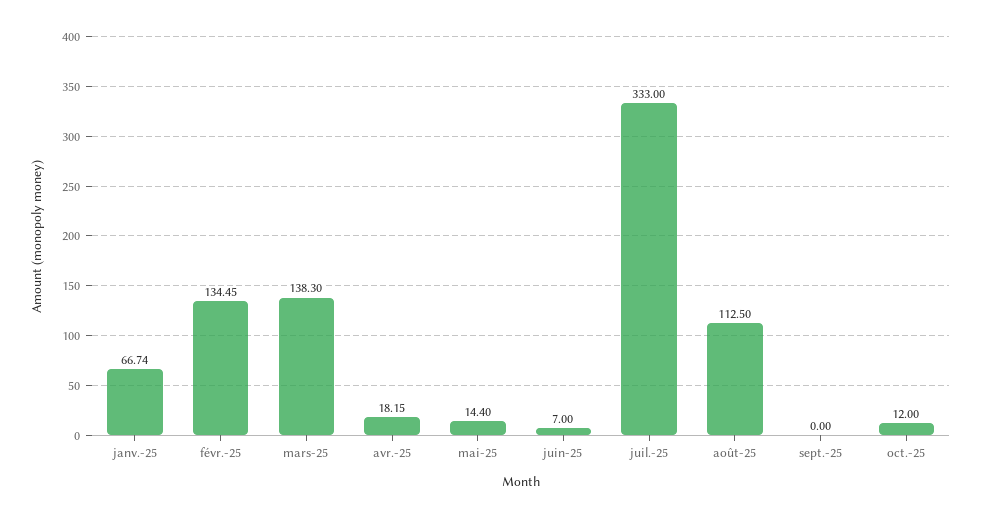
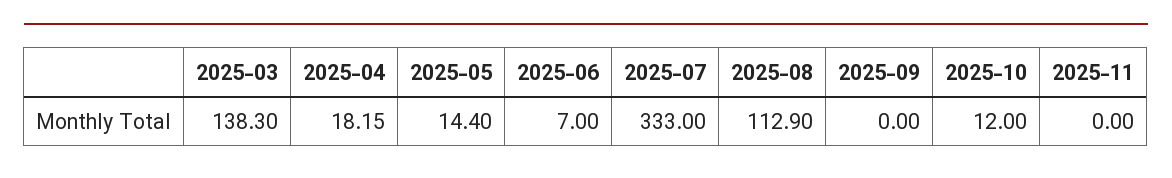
janv.-25: 66.74 -> none
févr.-25: 134.45 -> none
août-25: 112.5 -> 112.9
2025-11: none -> 0

